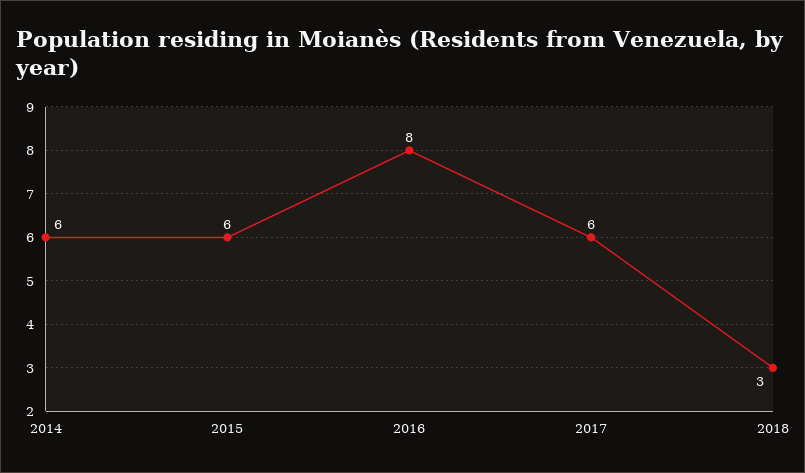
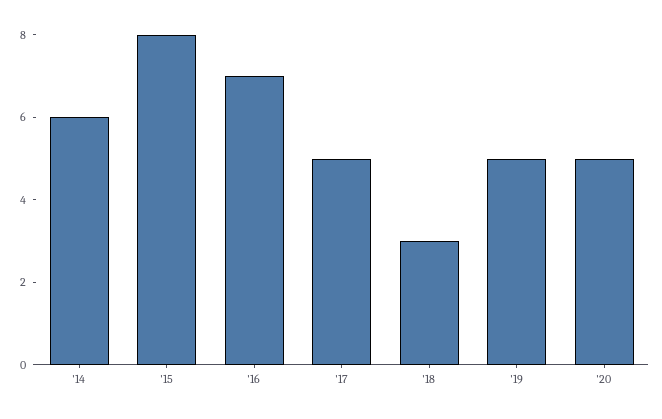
2015: 6 -> 8
2016: 8 -> 7
2017: 6 -> 5
'19: none -> 5
'20: none -> 5

